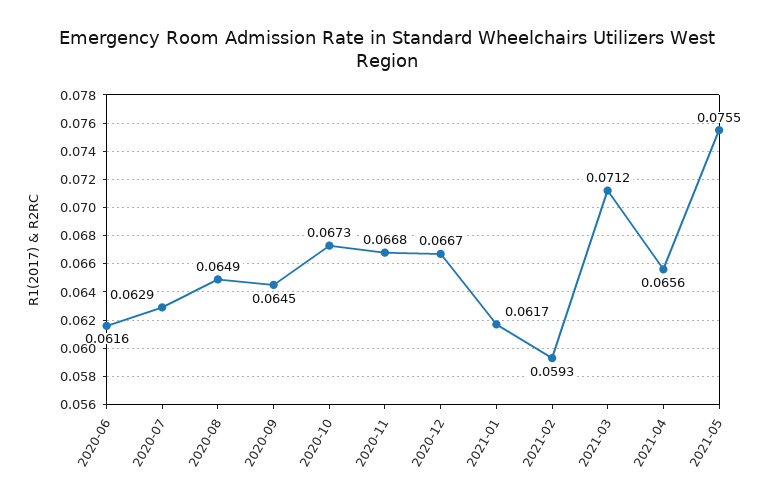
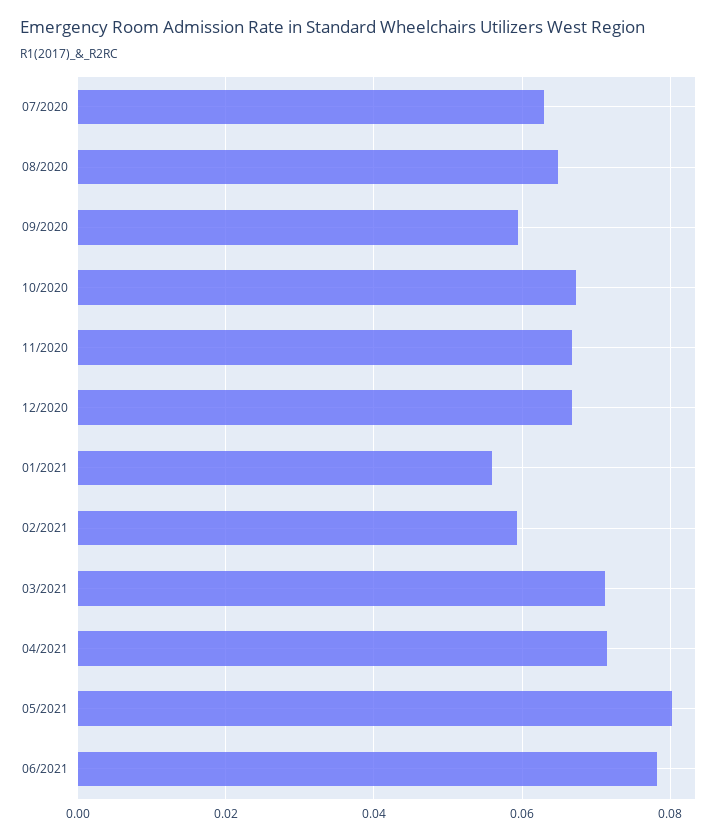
2020-06: 0.0616 -> none
2020-09: 0.0645 -> 0.06
2021-01: 0.0617 -> 0.056
2021-04: 0.0656 -> 0.072
2021-05: 0.0755 -> 0.08
06/2021: none -> 0.078

